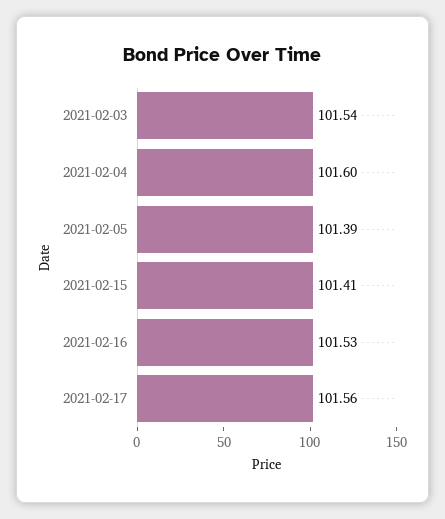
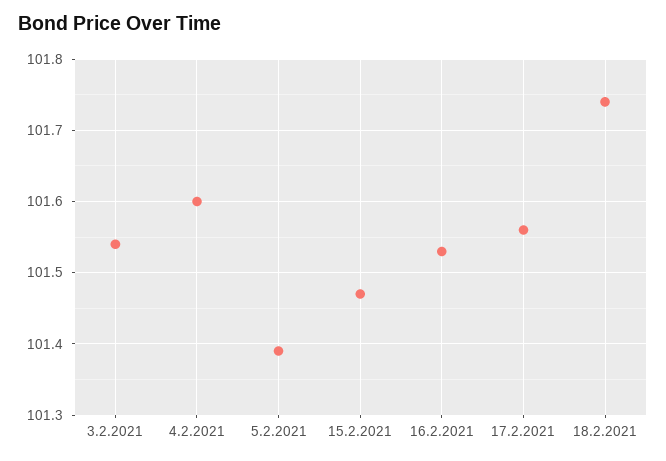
2021-02-15: 101.41 -> 101.47
18.2.2021: none -> 101.74

